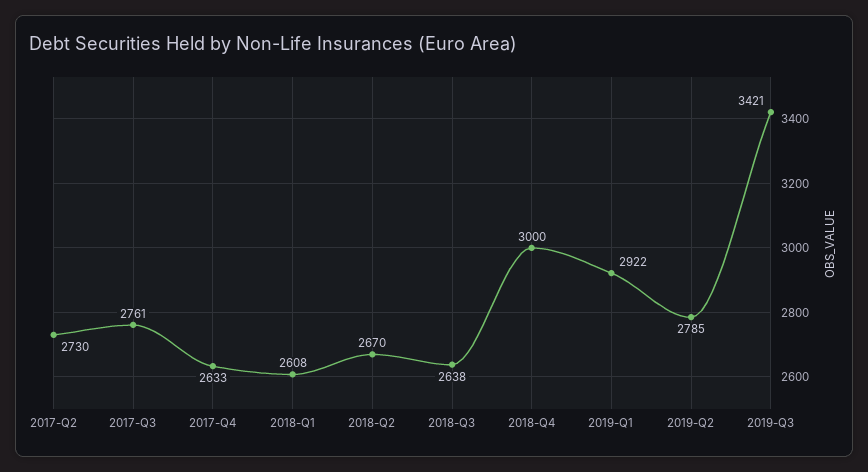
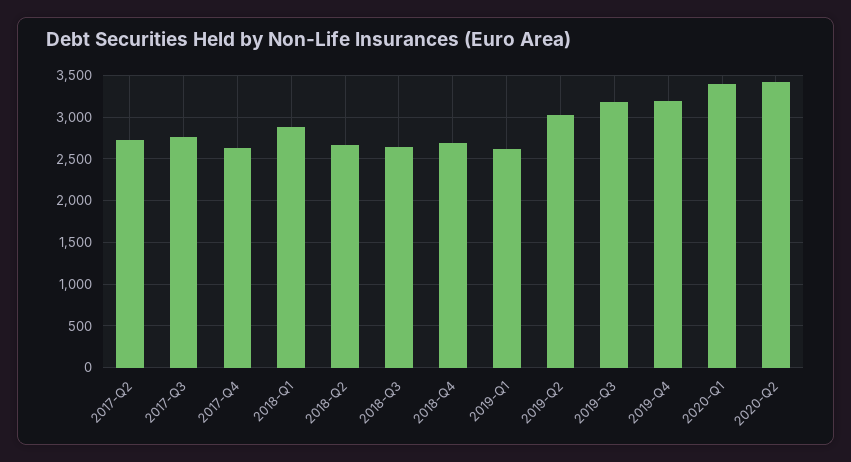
2018-Q1: 2608 -> 2900
2018-Q4: 3000 -> 2700
2019-Q1: 2922 -> 2600
2019-Q2: 2785 -> 3000
2019-Q3: 3421 -> 3200
2019-Q4: none -> 3200
2020-Q1: none -> 3400
2020-Q2: none -> 3400

